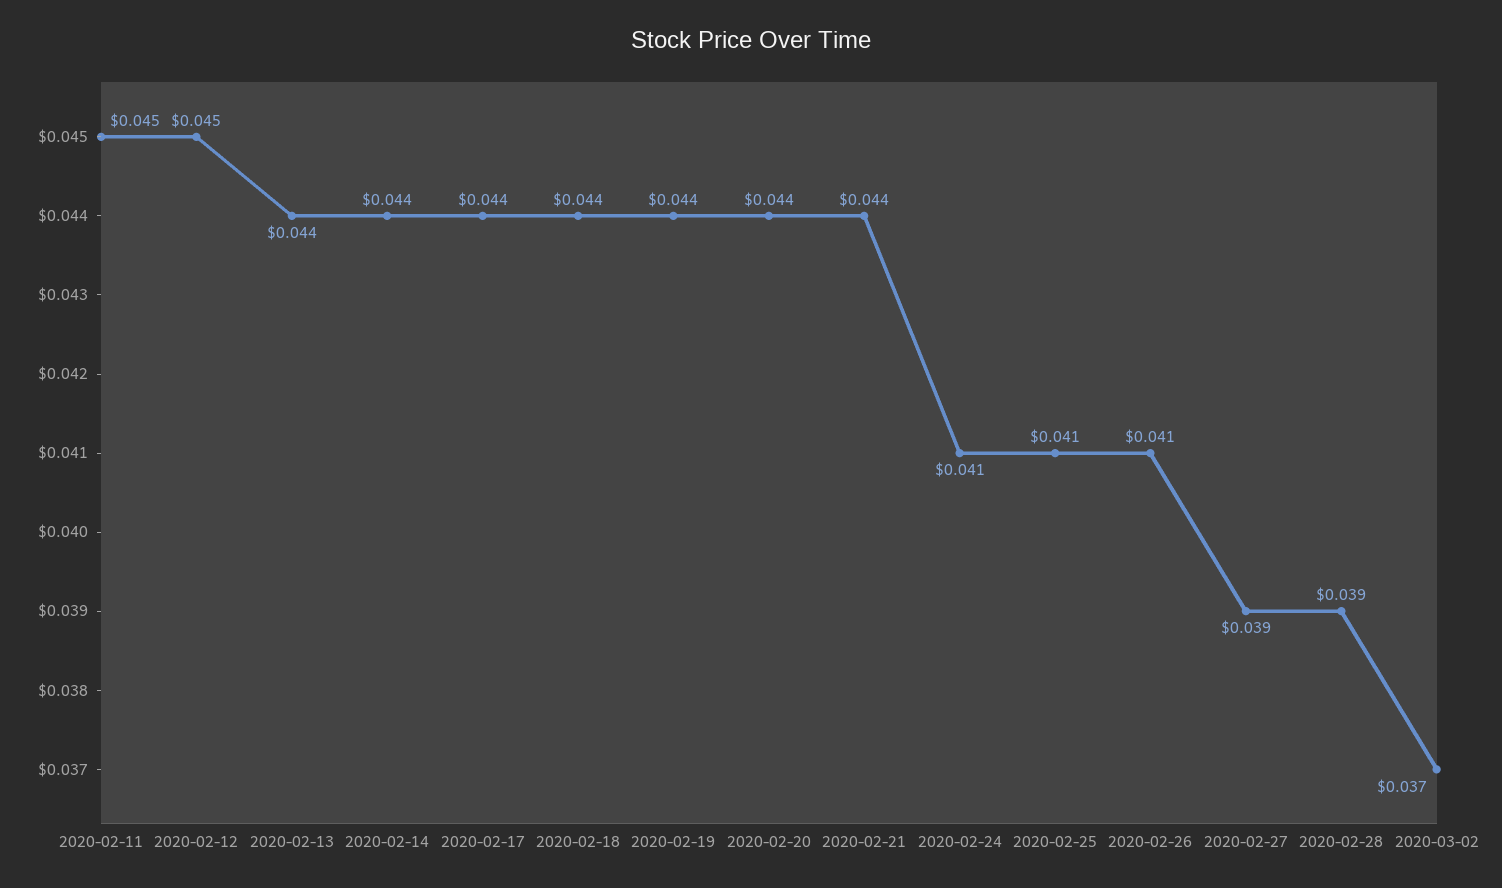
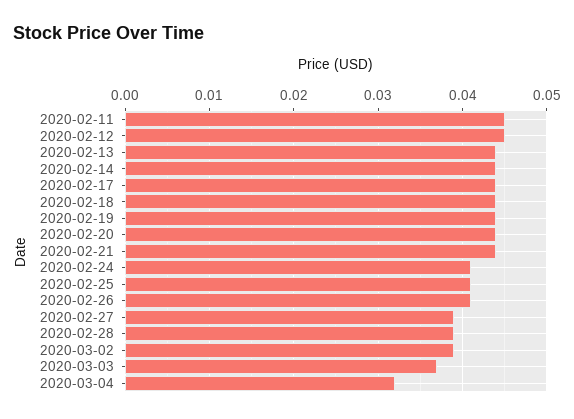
2020-03-02: 0.037 -> 0.039
2020-03-03: none -> 0.037
2020-03-04: none -> 0.032

